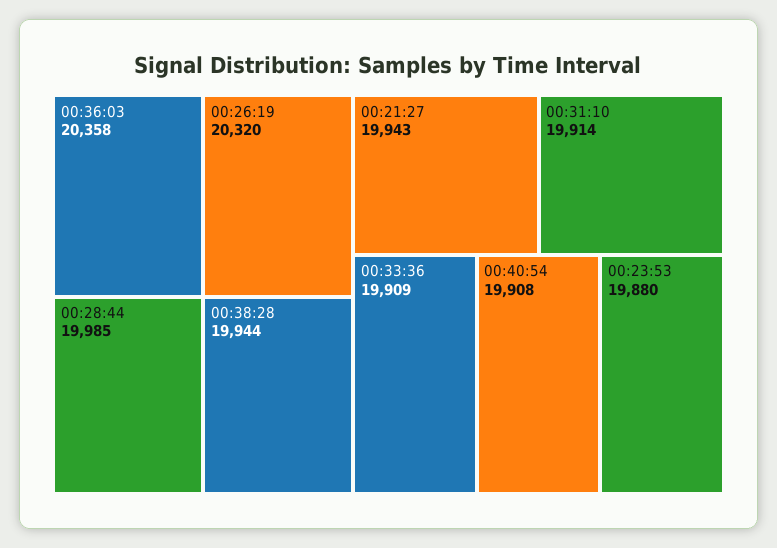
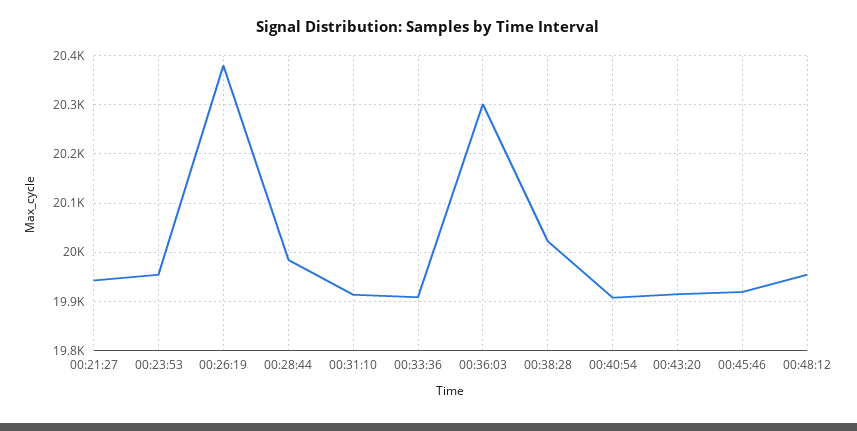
00:36:03: 20358 -> 20300
00:26:19: 20320 -> 20380
00:38:28: 19944 -> 20020
00:23:53: 19880 -> 19960
00:43:20: none -> 19920
00:45:46: none -> 19920
00:48:12: none -> 19960

